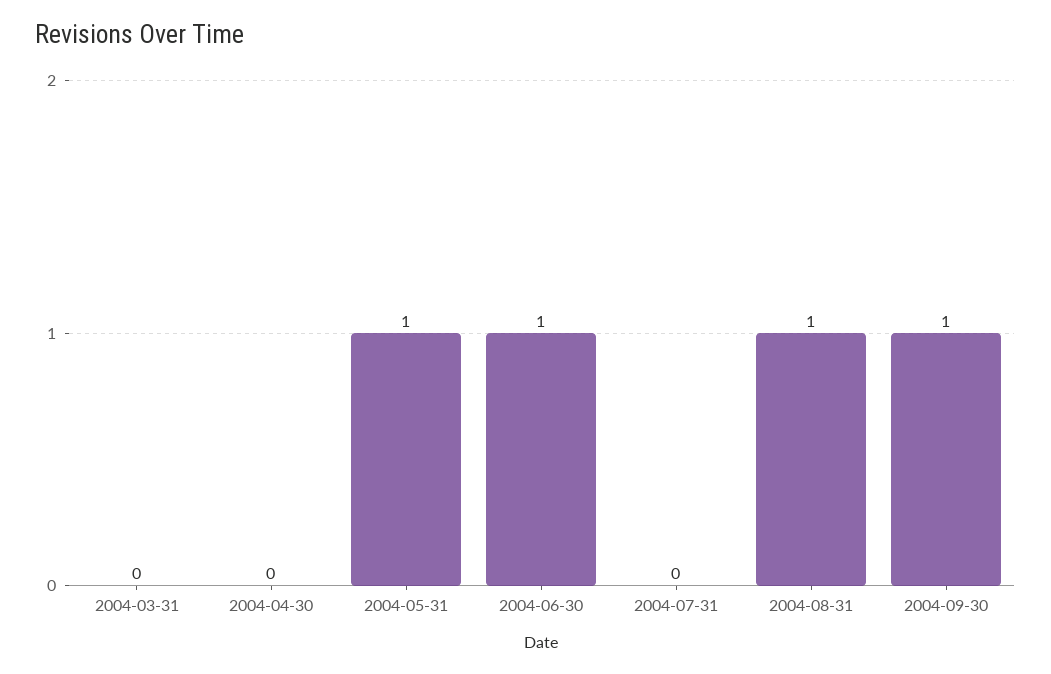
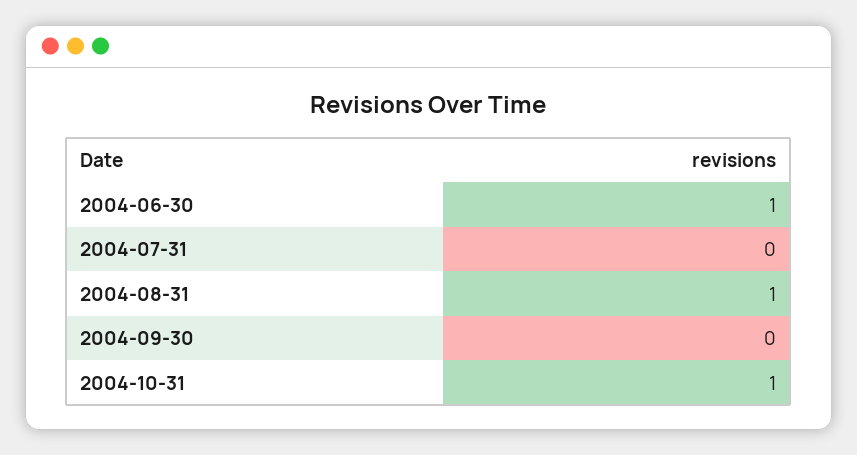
2004-03-31: 0 -> none
2004-04-30: 0 -> none
2004-05-31: 1 -> none
2004-09-30: 1 -> 0
2004-10-31: none -> 1

